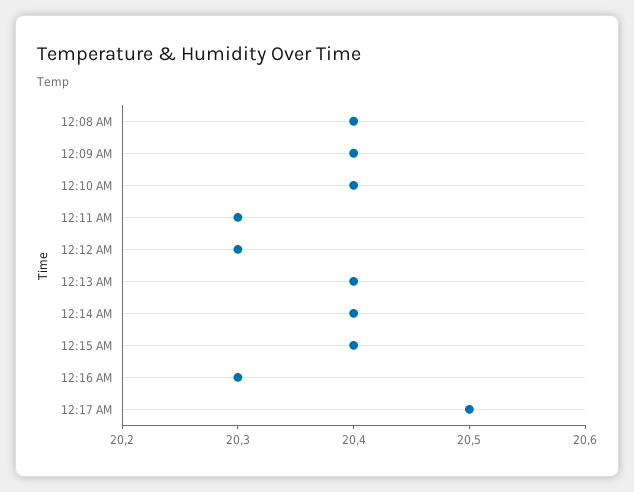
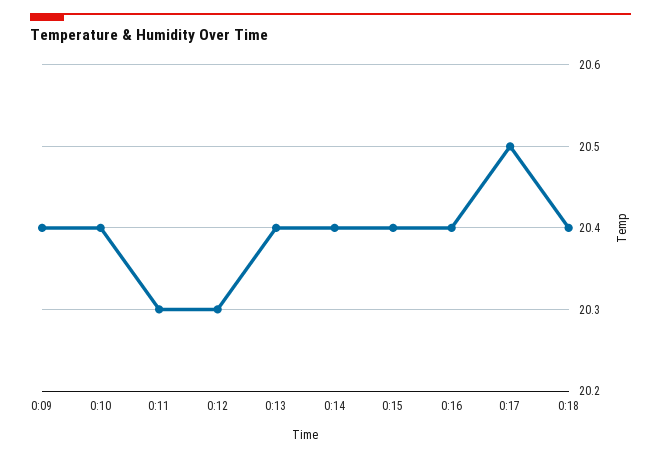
12:08 AM: 20.4 -> none
12:16 AM: 20.3 -> 20.4
0:18: none -> 20.4

